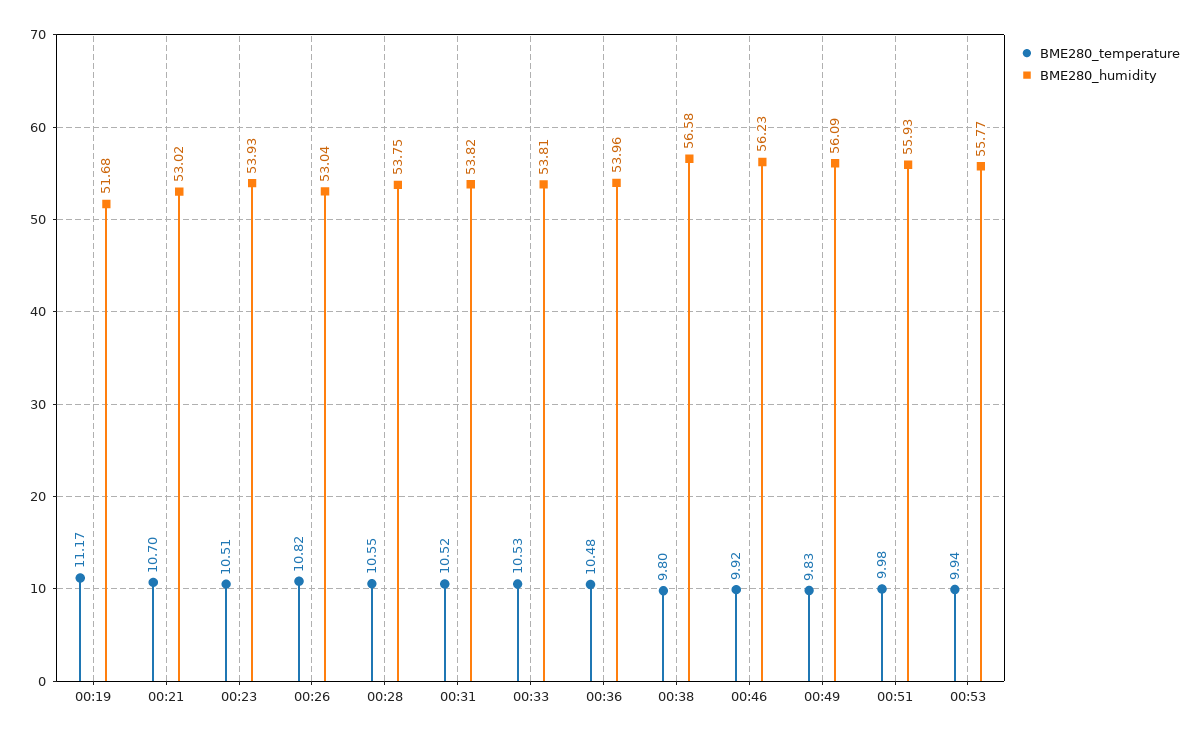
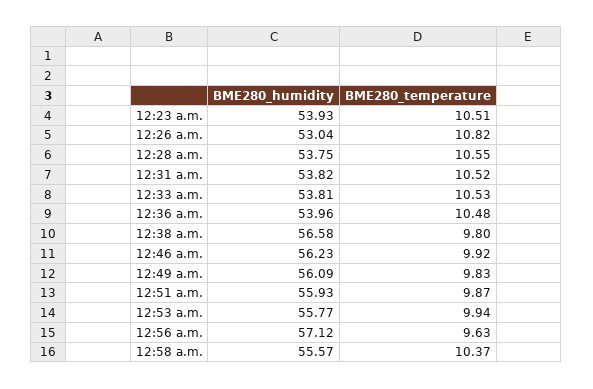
BME280_temperature, 00:19: 11.17 -> none
BME280_humidity, 00:19: 51.68 -> none
BME280_temperature, 00:21: 10.7 -> none
BME280_humidity, 00:21: 53.02 -> none
BME280_temperature, 00:51: 9.98 -> 9.87
BME280_humidity, 12:56 a.m.: none -> 57.12
BME280_temperature, 12:56 a.m.: none -> 9.63
BME280_humidity, 12:58 a.m.: none -> 55.57
BME280_temperature, 12:58 a.m.: none -> 10.37

